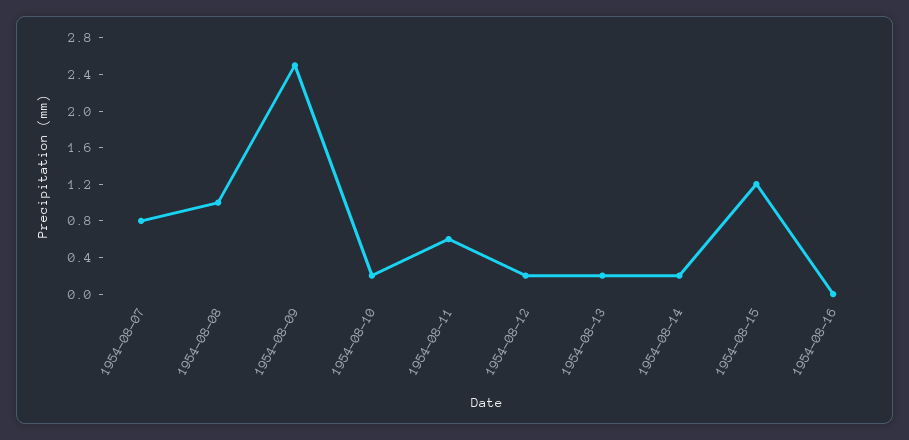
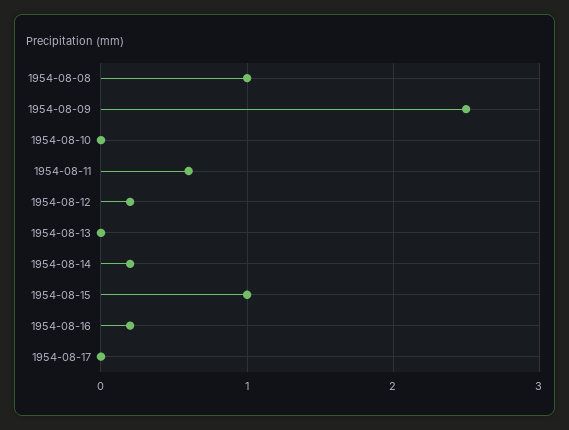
1954-08-07: 0.8 -> none
1954-08-10: 0.2 -> 0
1954-08-13: 0.2 -> 0
1954-08-15: 1.2 -> 1
1954-08-16: 0 -> 0.2
1954-08-17: none -> 0

